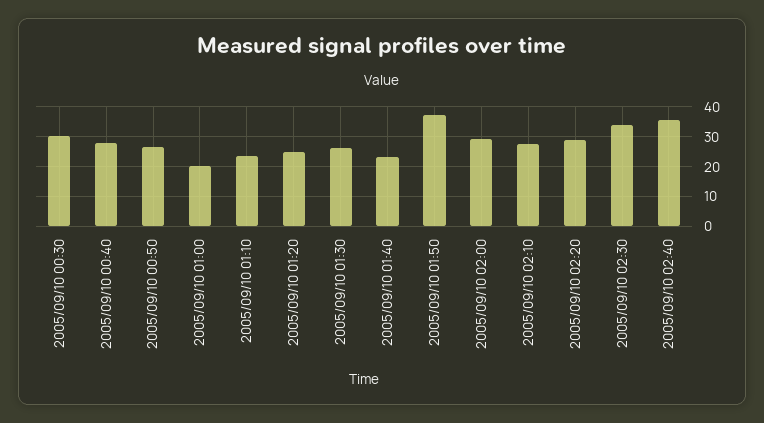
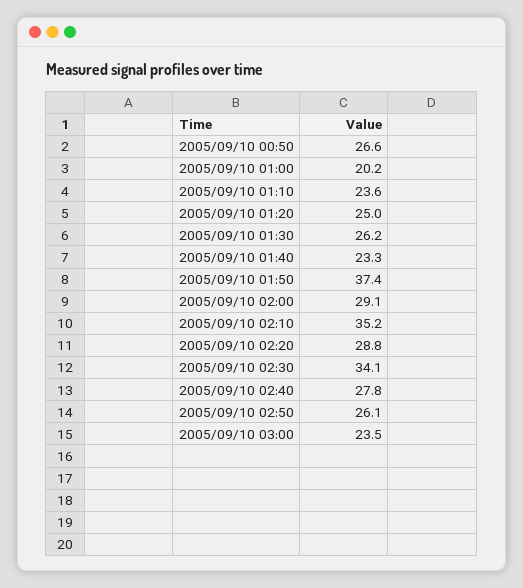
2005/09/10 00:30: 30 -> none
2005/09/10 00:40: 27.5 -> none
2005/09/10 02:10: 27.5 -> 35.2
2005/09/10 02:40: 35 -> 27.8
2005/09/10 02:50: none -> 26.1
2005/09/10 03:00: none -> 23.5

